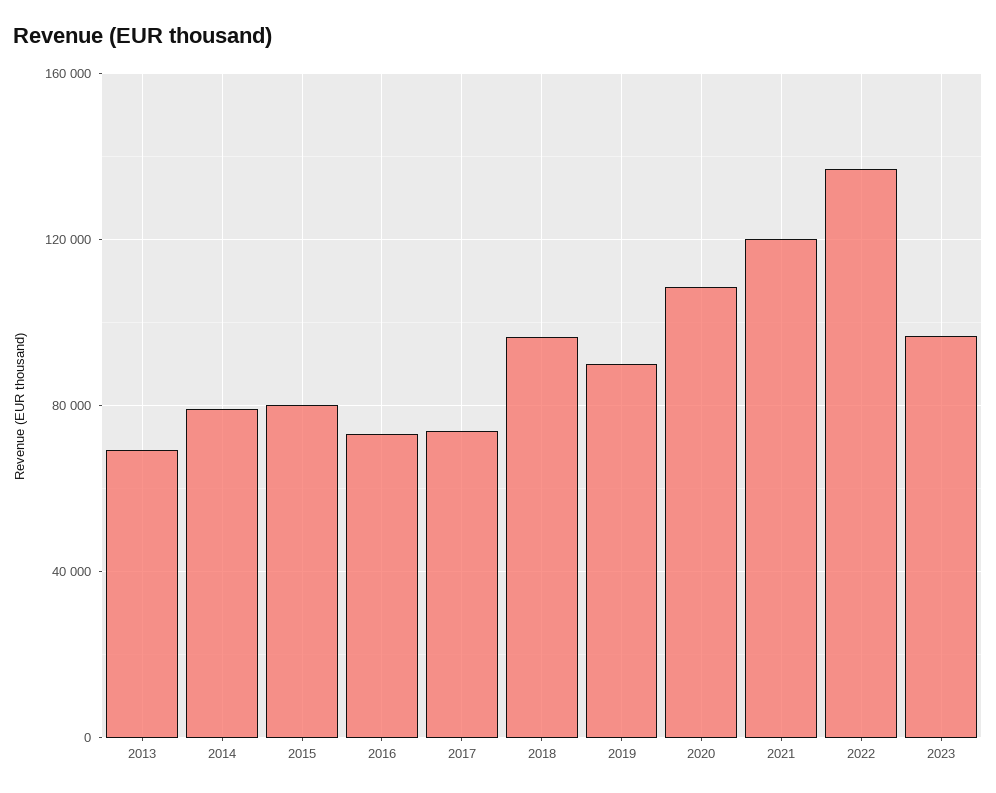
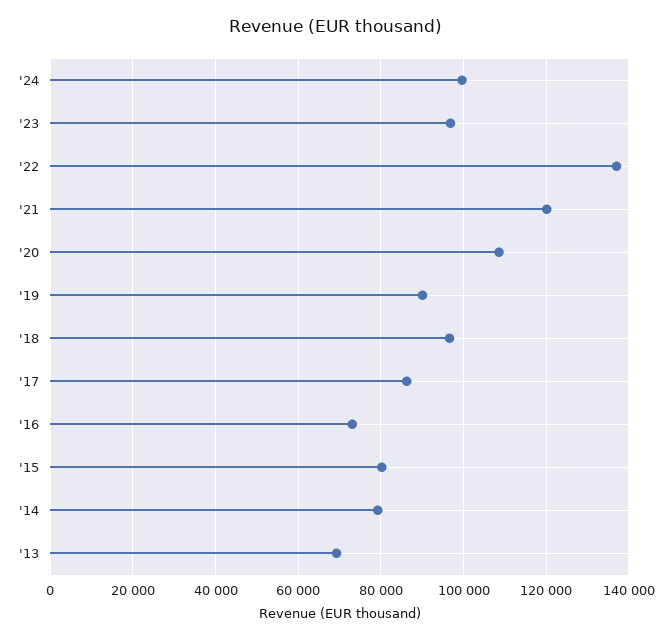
2017: 75000 -> 86000
'24: none -> 100000

